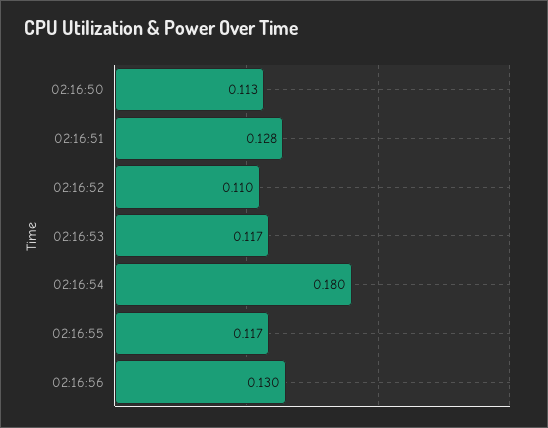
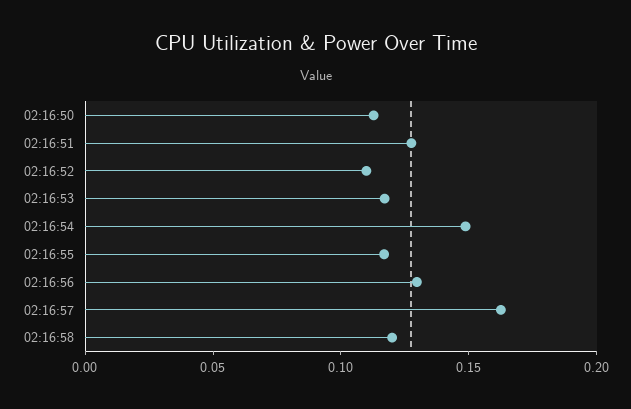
02:16:54: 0.18 -> 0.15
02:16:57: none -> 0.16
02:16:58: none -> 0.12

